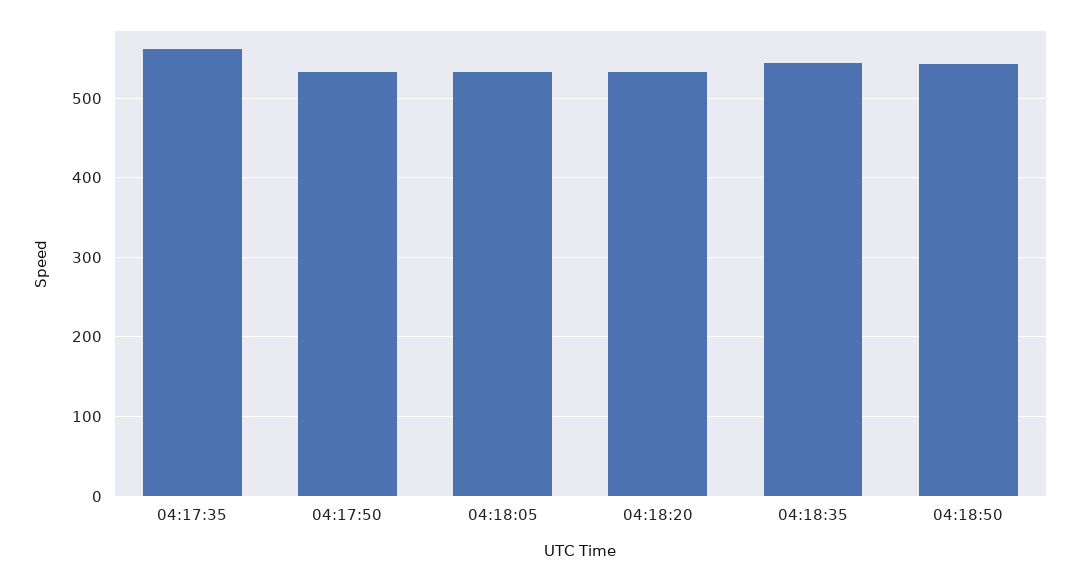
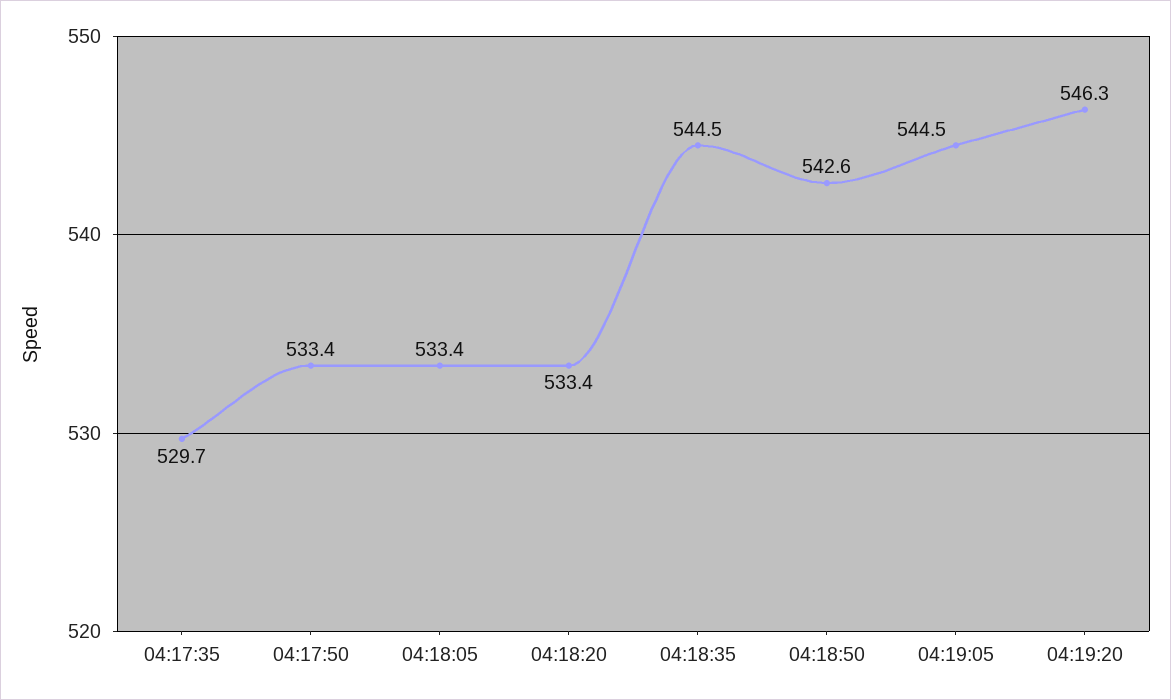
04:17:35: 560 -> 529.7
04:19:05: none -> 544.5
04:19:20: none -> 546.3

